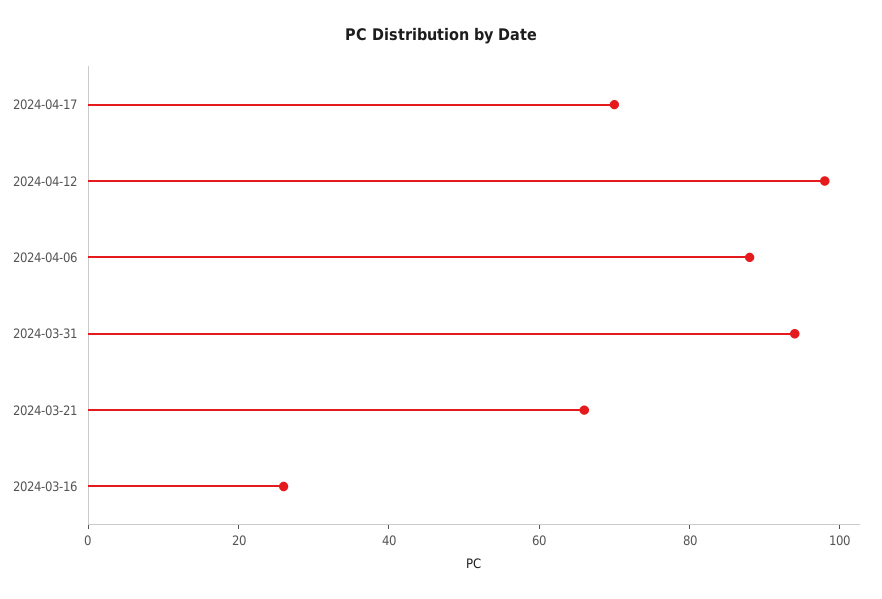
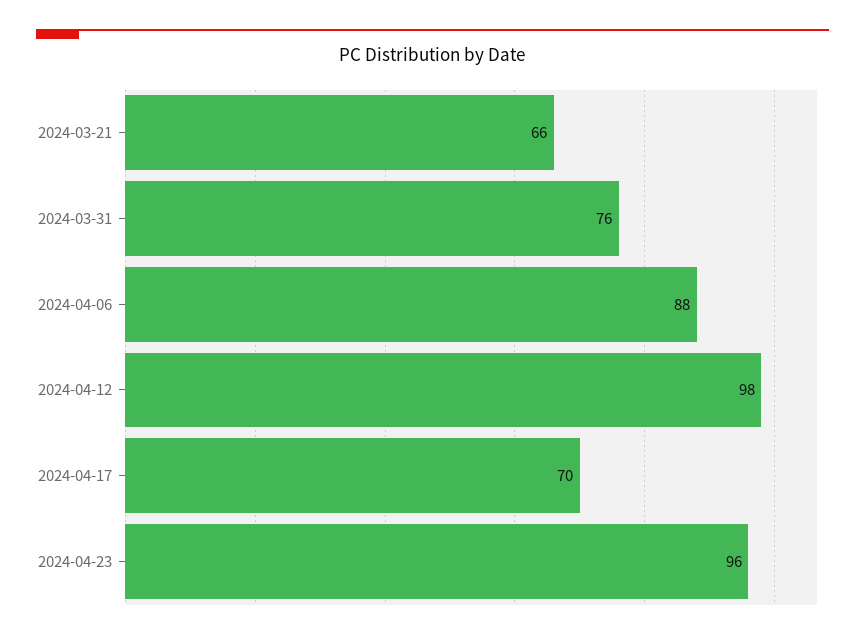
2024-03-31: 95 -> 76
2024-03-16: 25 -> none
2024-04-23: none -> 96

